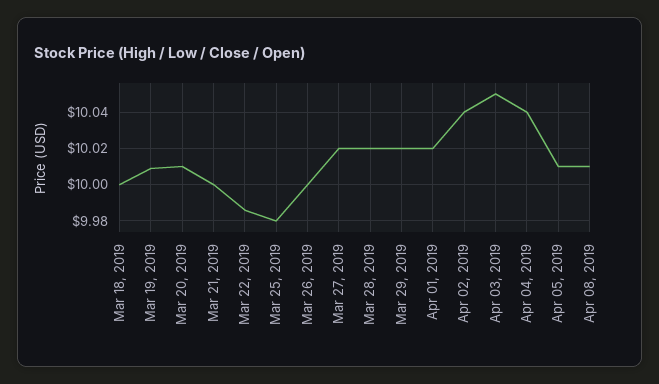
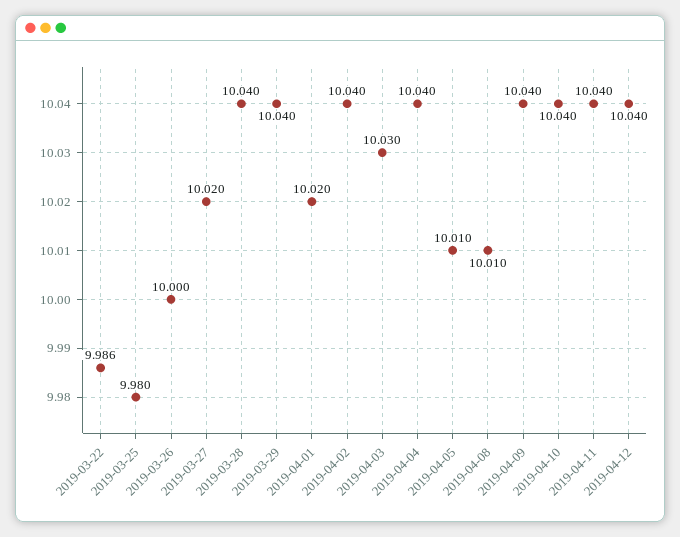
Mar 18, 2019: 10 -> none
Mar 19, 2019: 10.01 -> none
Mar 20, 2019: 10.01 -> none
Mar 21, 2019: 10 -> none
Mar 28, 2019: 10.02 -> 10.04
Mar 29, 2019: 10.02 -> 10.04
Apr 03, 2019: 10.05 -> 10.03
2019-04-09: none -> 10.04
2019-04-10: none -> 10.04
2019-04-11: none -> 10.04
2019-04-12: none -> 10.04

